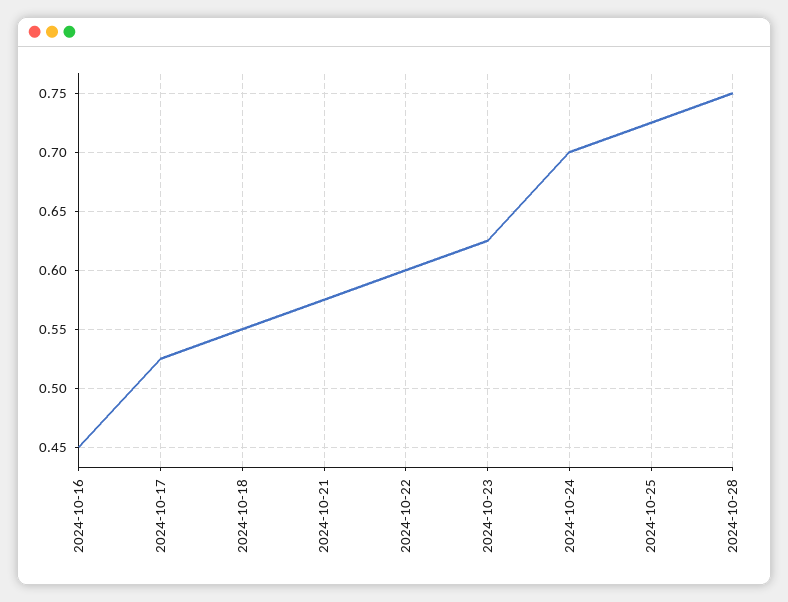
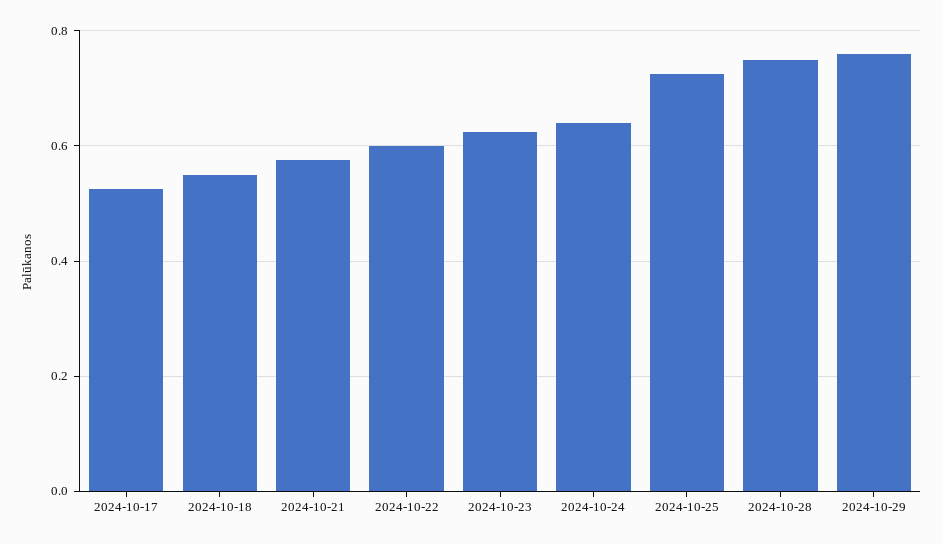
2024-10-16: 0.45 -> none
2024-10-24: 0.7 -> 0.64
2024-10-29: none -> 0.76

